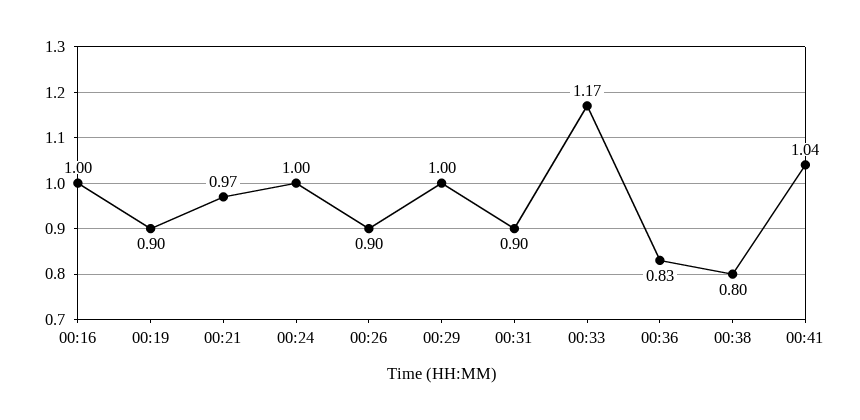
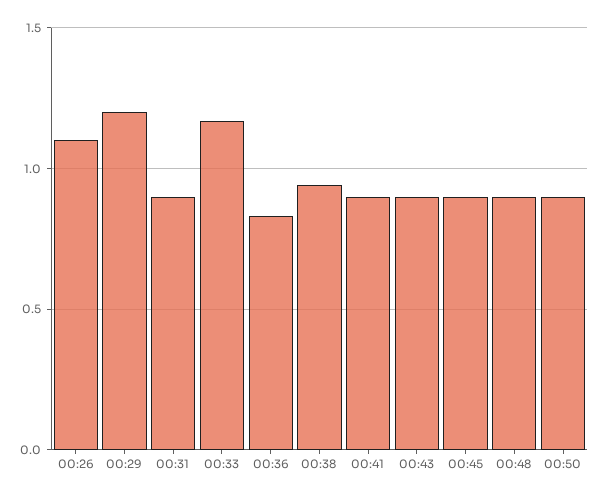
00:16: 1 -> none
00:19: 0.9 -> none
00:21: 0.97 -> none
00:24: 1 -> none
00:26: 0.9 -> 1.1
00:29: 1 -> 1.2
00:38: 0.8 -> 0.95
00:41: 1.04 -> 0.9
00:43: none -> 0.9
00:45: none -> 0.9
00:48: none -> 0.9
00:50: none -> 0.9

